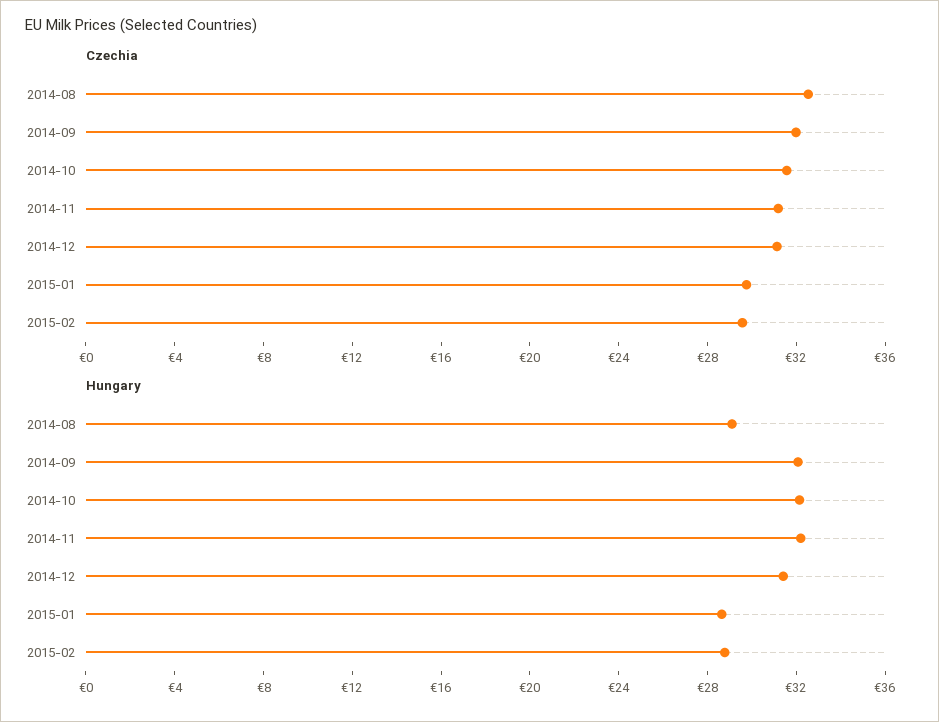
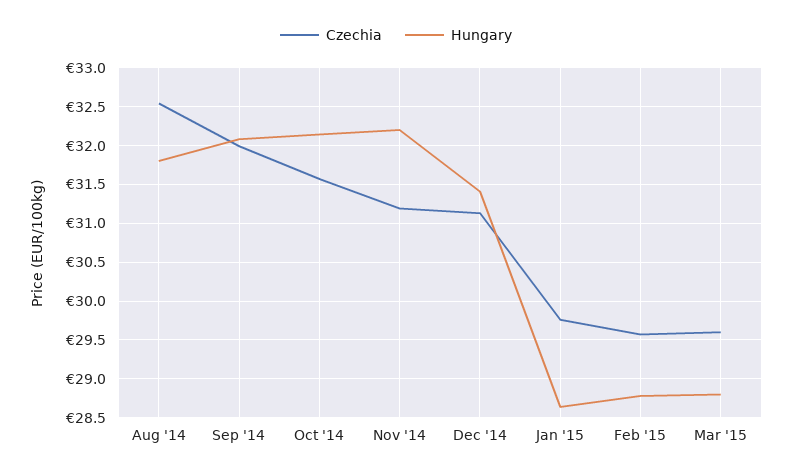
Hungary, 2014-08: 29 -> 31.8
Czechia, Mar '15: none -> 29.6
Hungary, Mar '15: none -> 28.8

